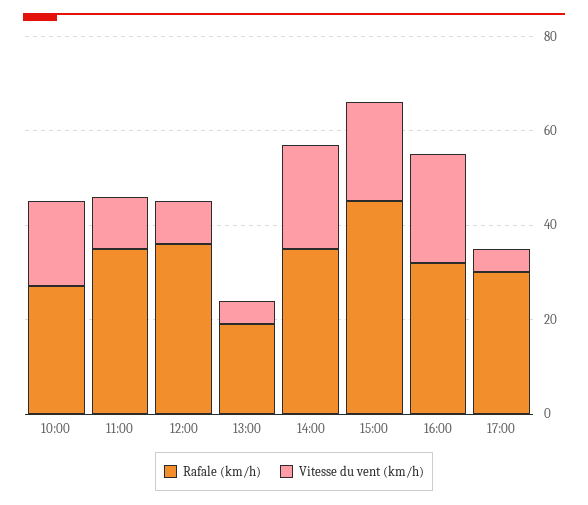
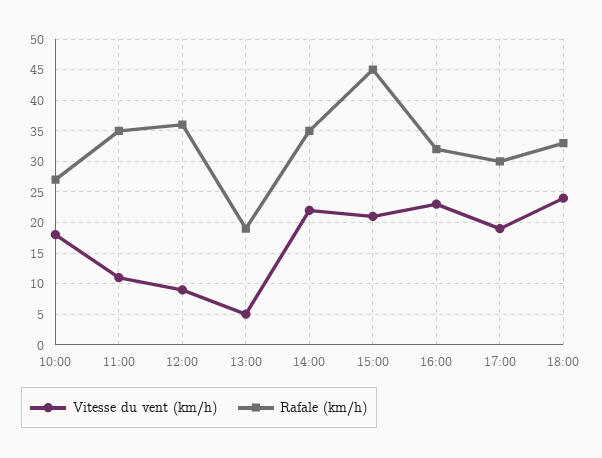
Vitesse du vent (km/h), 17:00: 5 -> 19
Vitesse du vent (km/h), 18:00: none -> 24
Rafale (km/h), 18:00: none -> 33

